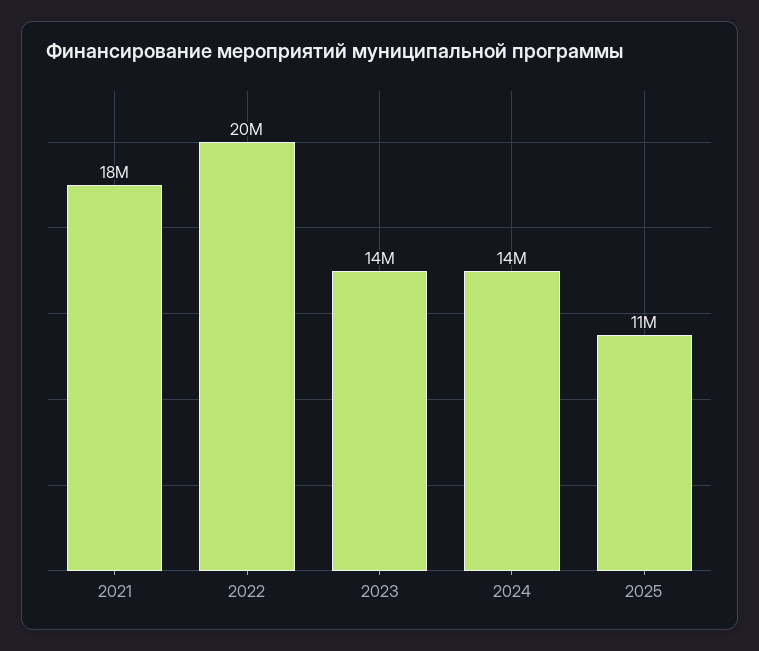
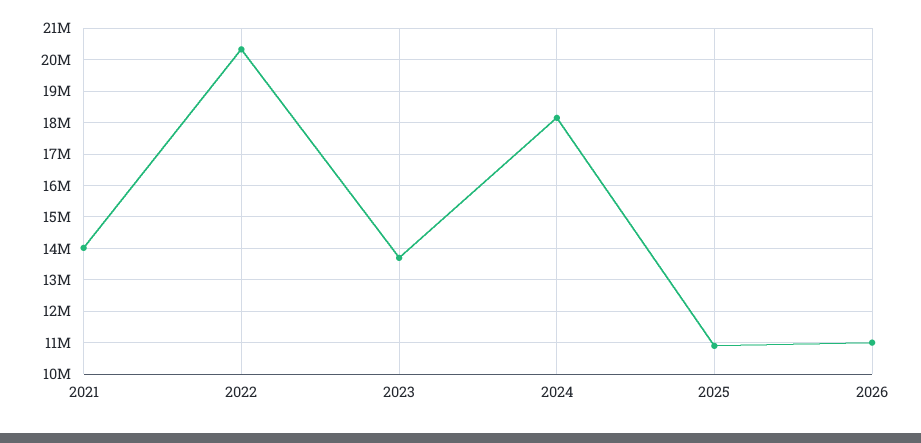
2021: 18000000 -> 14000000
2024: 14000000 -> 18200000
2026: none -> 11000000

